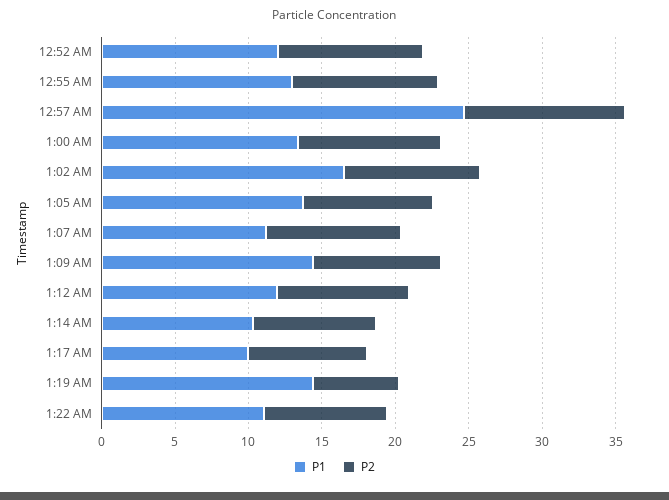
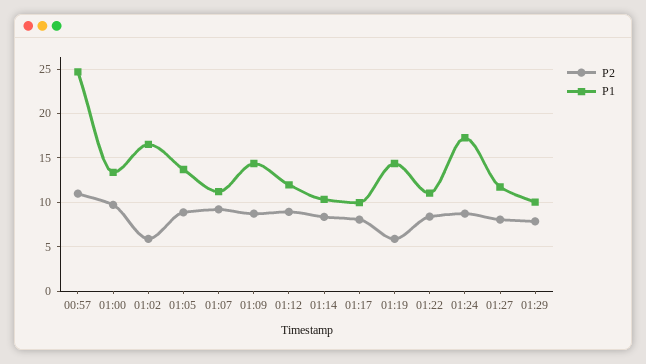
P1, 12:52 AM: 12 -> none
P2, 12:52 AM: 10 -> none
P1, 12:55 AM: 13 -> none
P2, 12:55 AM: 10 -> none
P2, 1:02 AM: 9 -> 6
P2, 01:24: none -> 9
P1, 01:24: none -> 17
P2, 01:27: none -> 8
P1, 01:27: none -> 12
P2, 01:29: none -> 8
P1, 01:29: none -> 10

